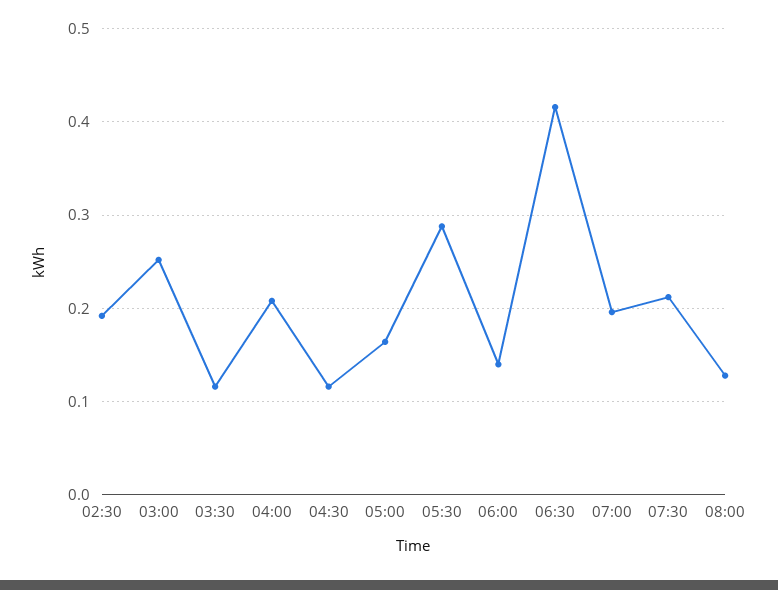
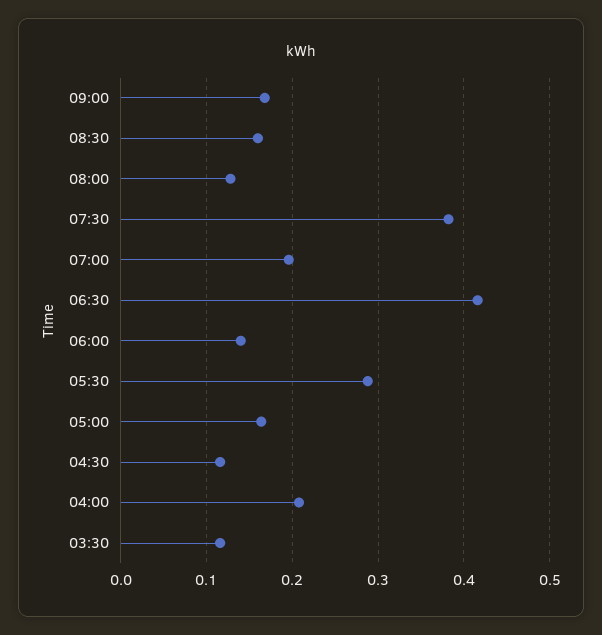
02:30: 0.19 -> none
03:00: 0.25 -> none
07:30: 0.21 -> 0.38
09:00: none -> 0.17
08:30: none -> 0.16

